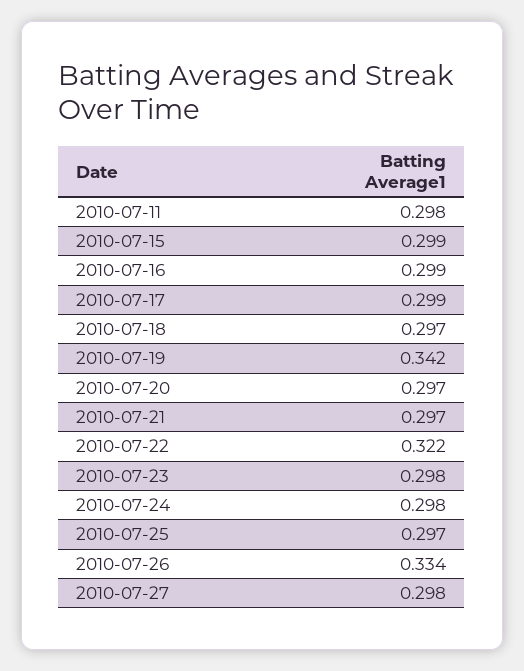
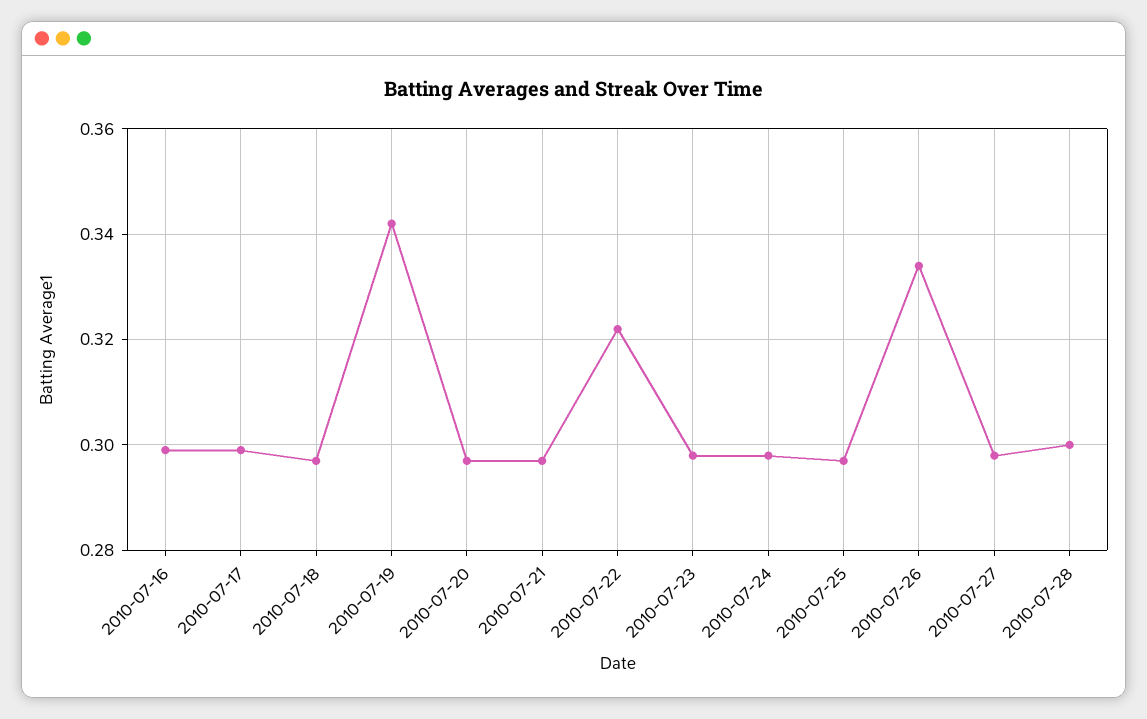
2010-07-11: 0.298 -> none
2010-07-15: 0.299 -> none
2010-07-28: none -> 0.3

